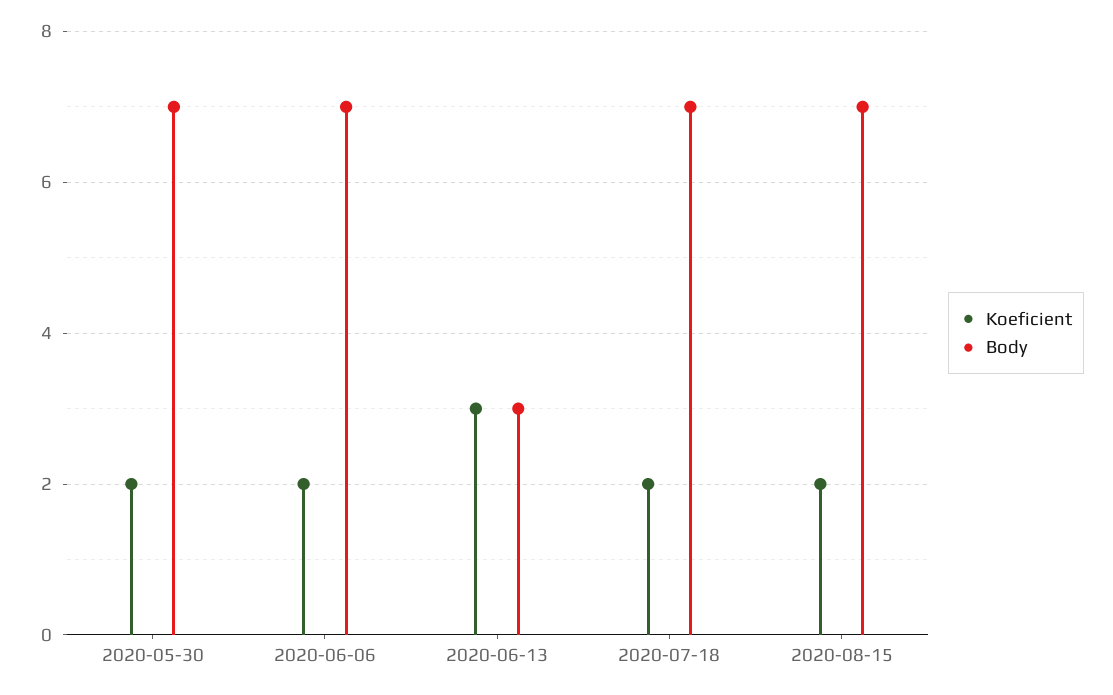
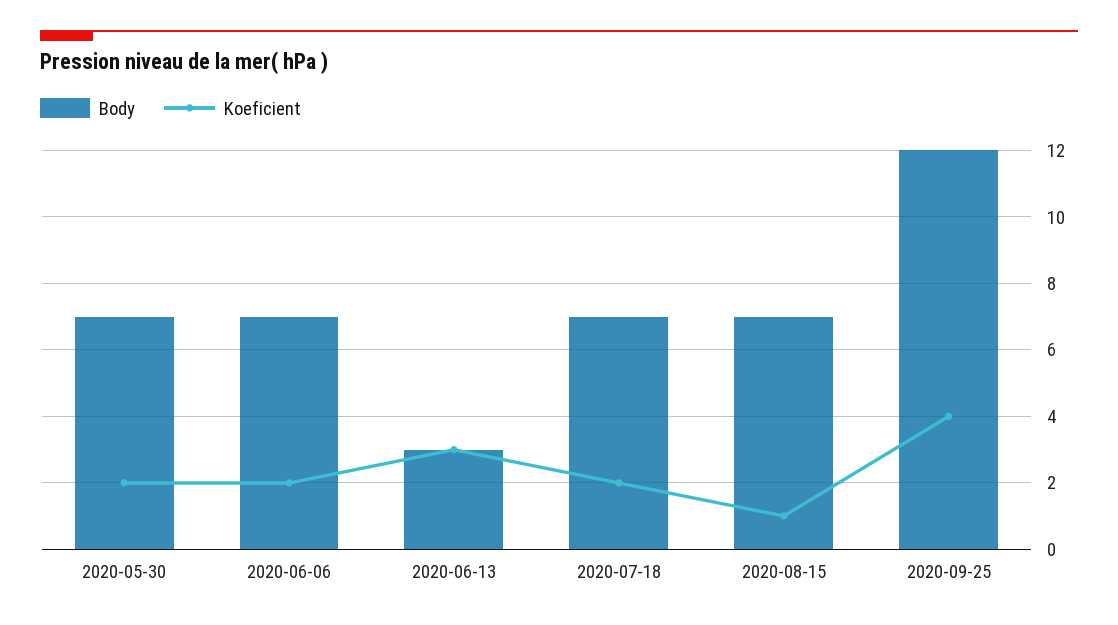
Koeficient, 2020-08-15: 2 -> 1
Body, 2020-09-25: none -> 12
Koeficient, 2020-09-25: none -> 4

